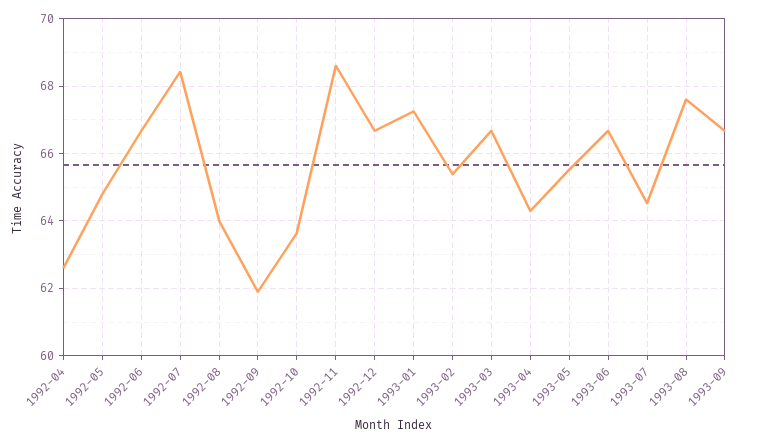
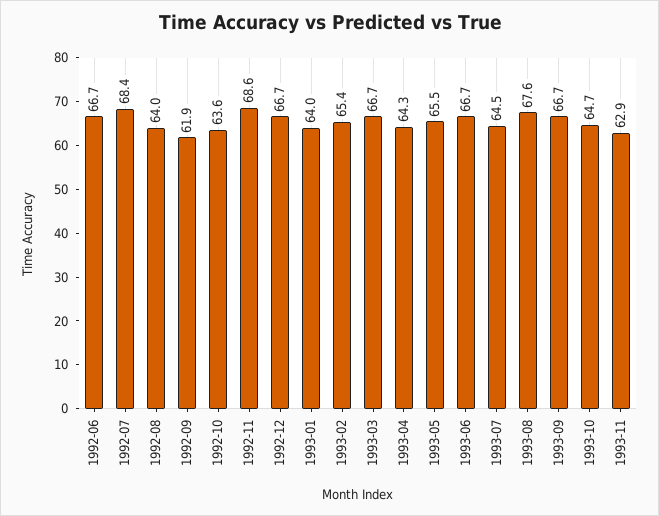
1992-04: 62.6 -> none
1992-05: 64.8 -> none
1993-01: 67.2 -> 64
1993-10: none -> 64.7
1993-11: none -> 62.9

